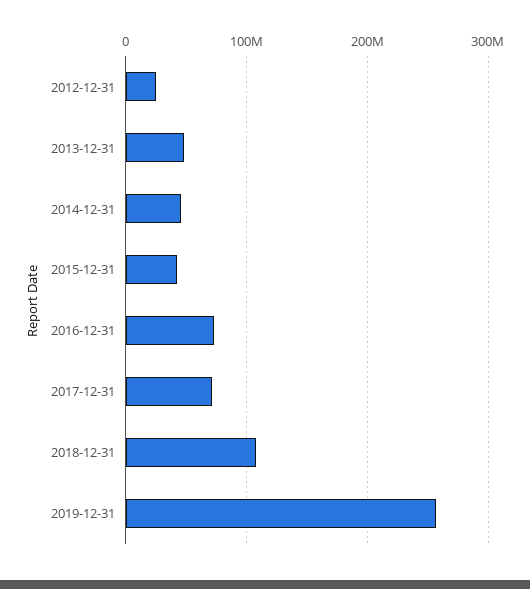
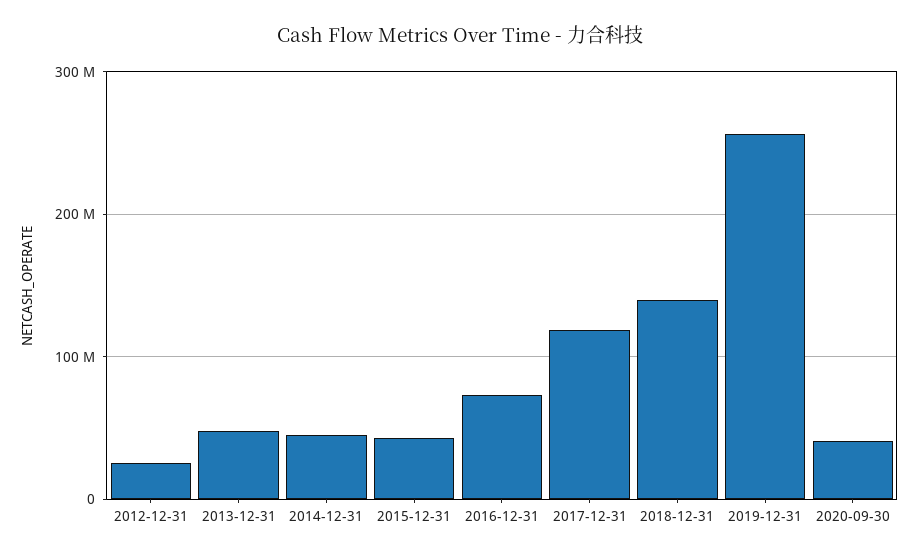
2017-12-31: 70000000 -> 120000000
2018-12-31: 110000000 -> 140000000
2020-09-30: none -> 40000000

